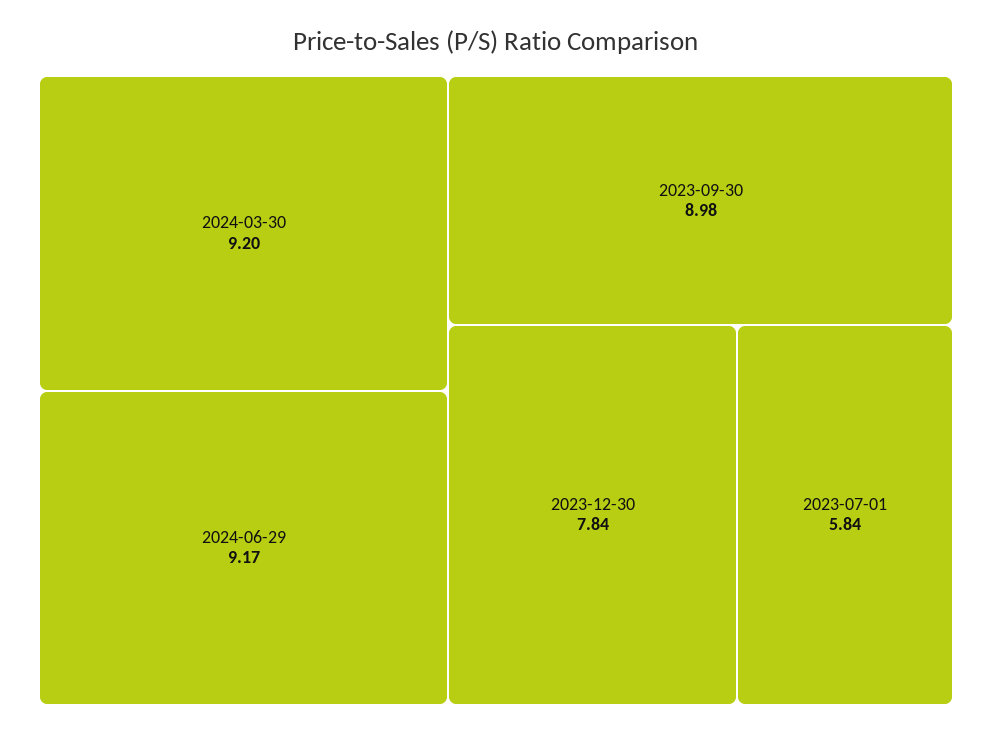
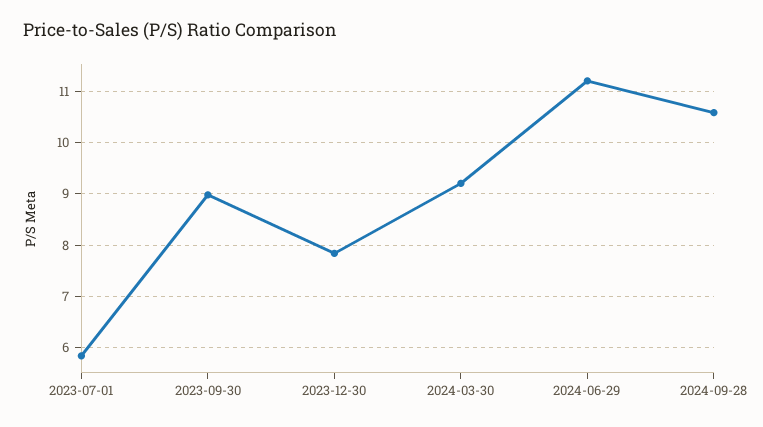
2024-06-29: 9.17 -> 11.2
2024-09-28: none -> 10.6

